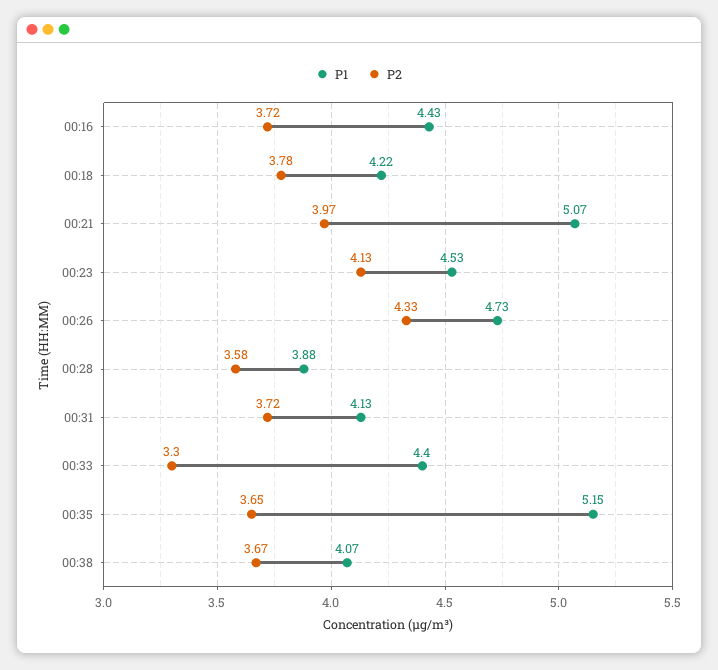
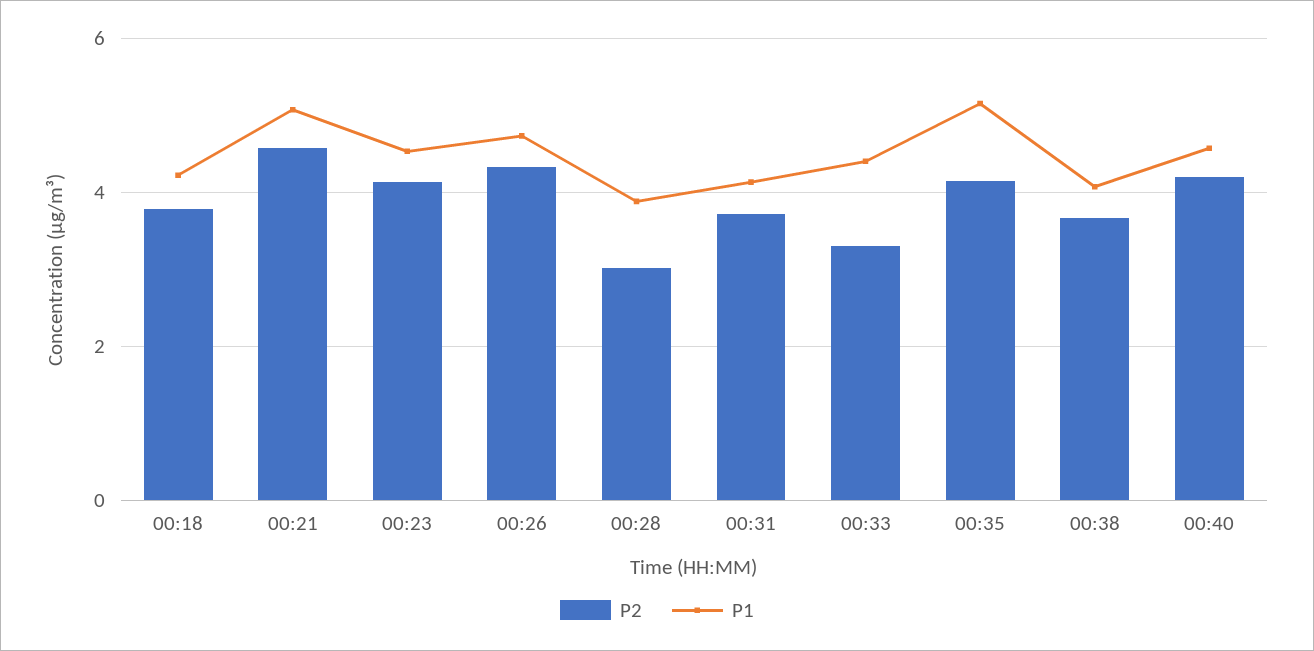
P1, 00:16: 4.43 -> none
P2, 00:16: 3.72 -> none
P2, 00:21: 3.97 -> 4.6
P2, 00:28: 3.58 -> 3
P2, 00:35: 3.65 -> 4.2
P2, 00:40: none -> 4.2
P1, 00:40: none -> 4.6

